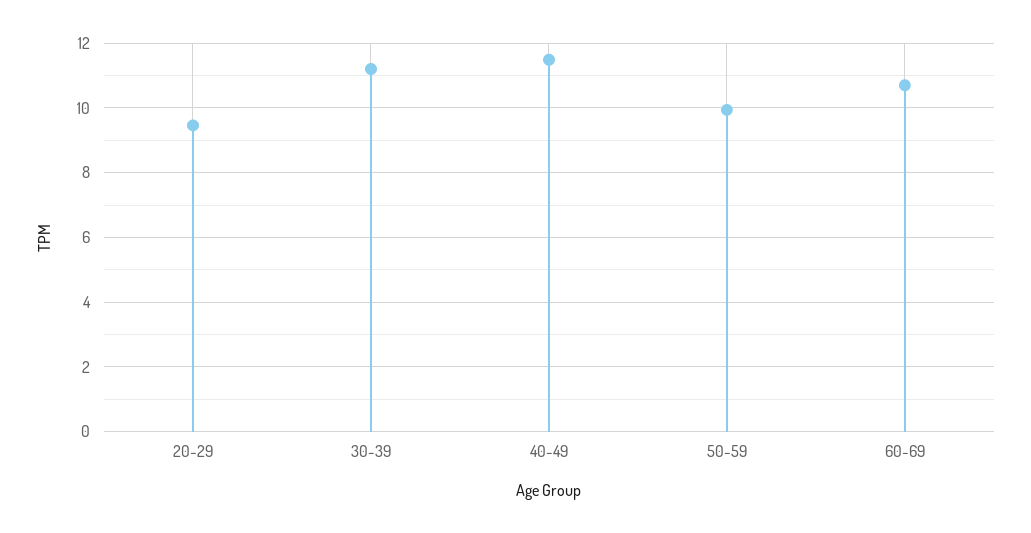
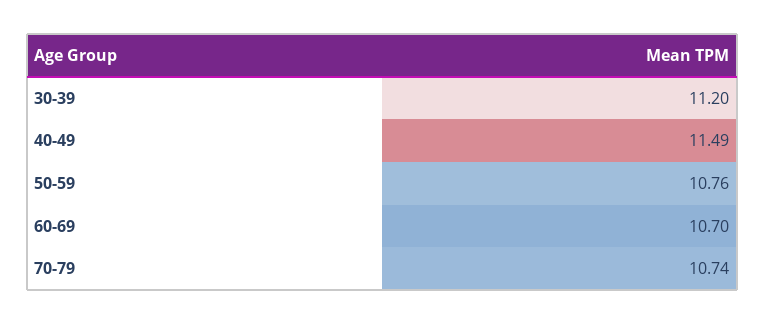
20-29: 9.4 -> none
50-59: 10 -> 10.76
70-79: none -> 10.74

